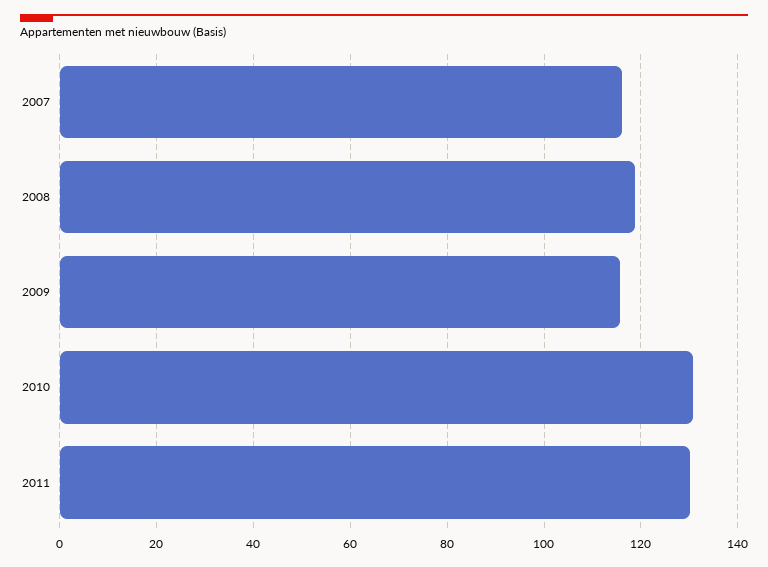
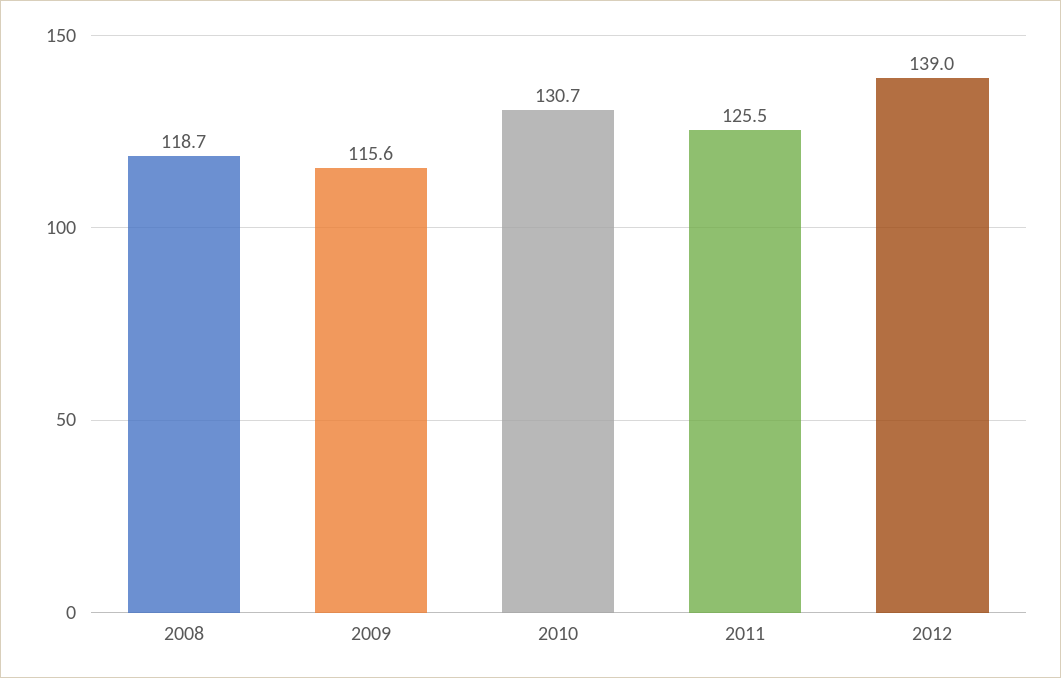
2007: 116 -> none
2011: 130 -> 125.5
2012: none -> 139

